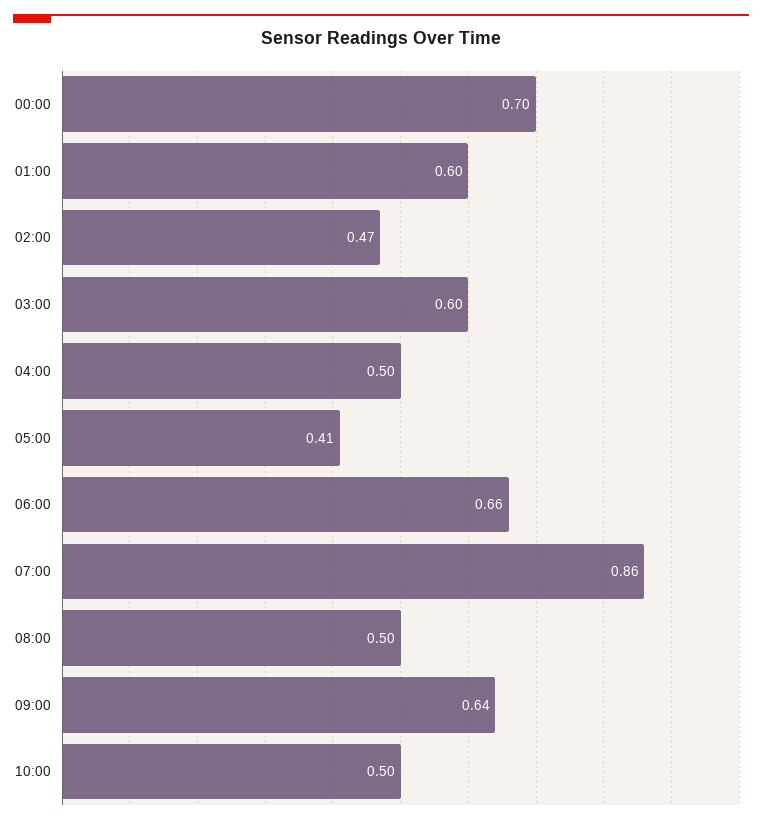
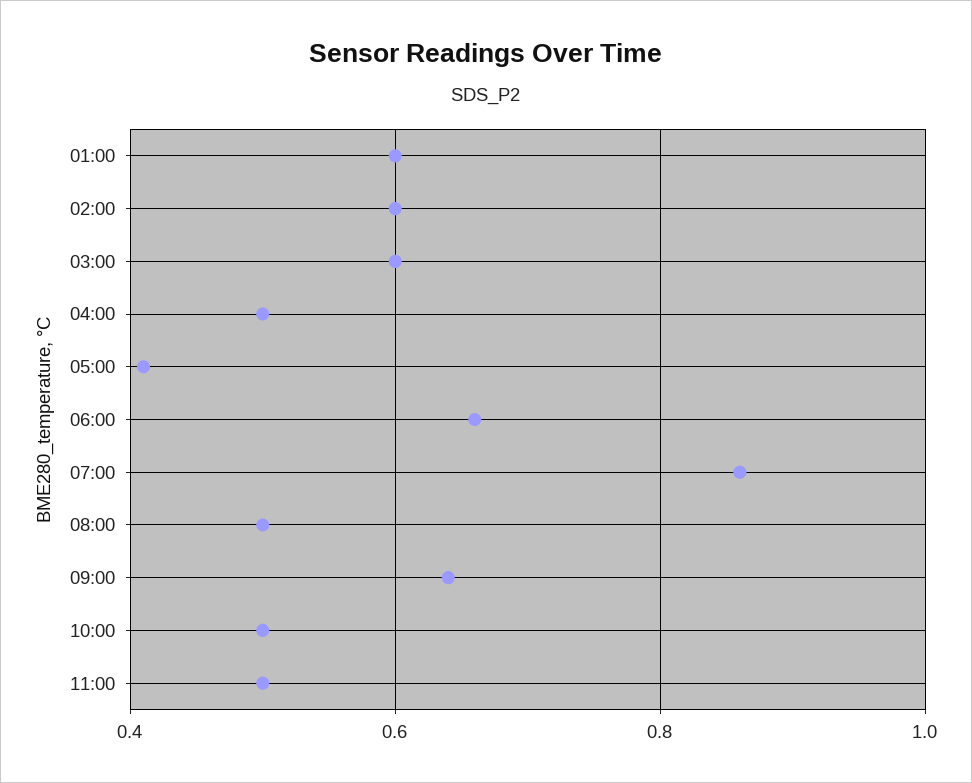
00:00: 0.7 -> none
02:00: 0.47 -> 0.6
11:00: none -> 0.5

